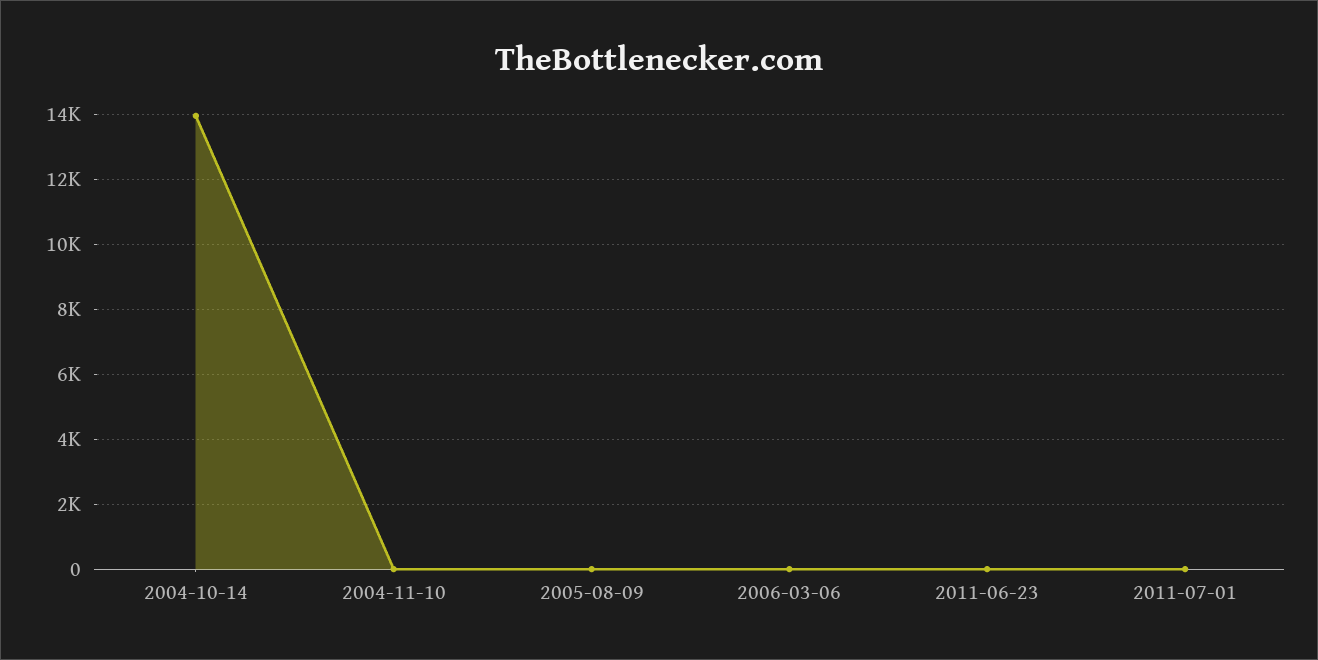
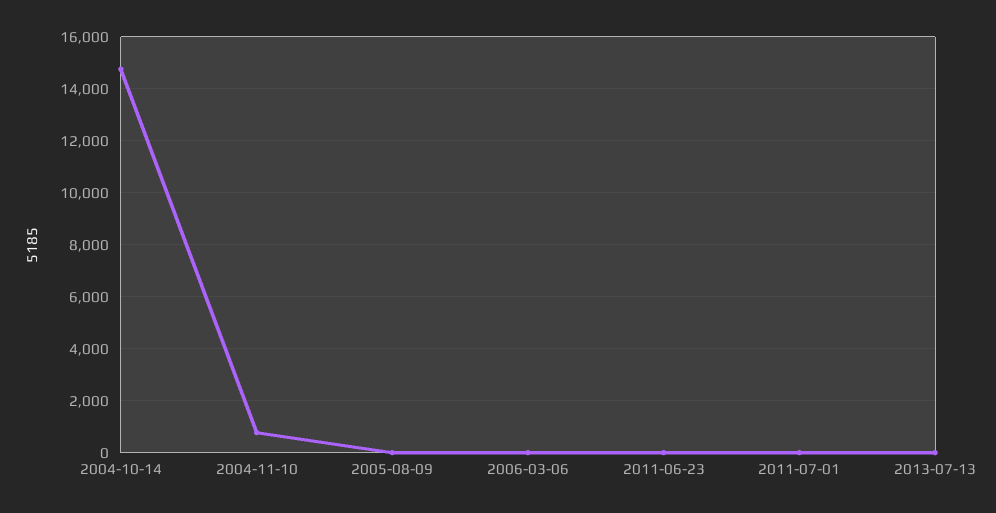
2004-10-14: 14000 -> 14750
2004-11-10: 0 -> 750
2013-07-13: none -> 0

